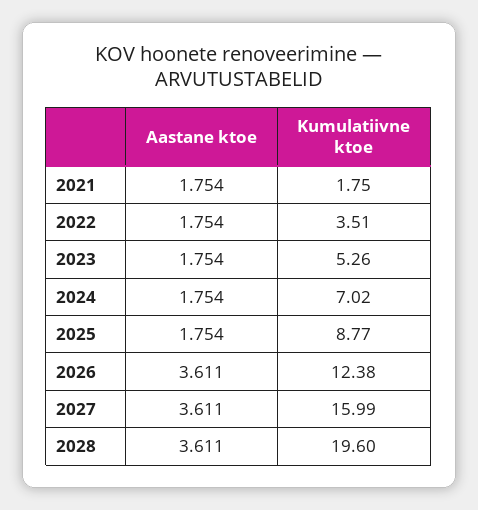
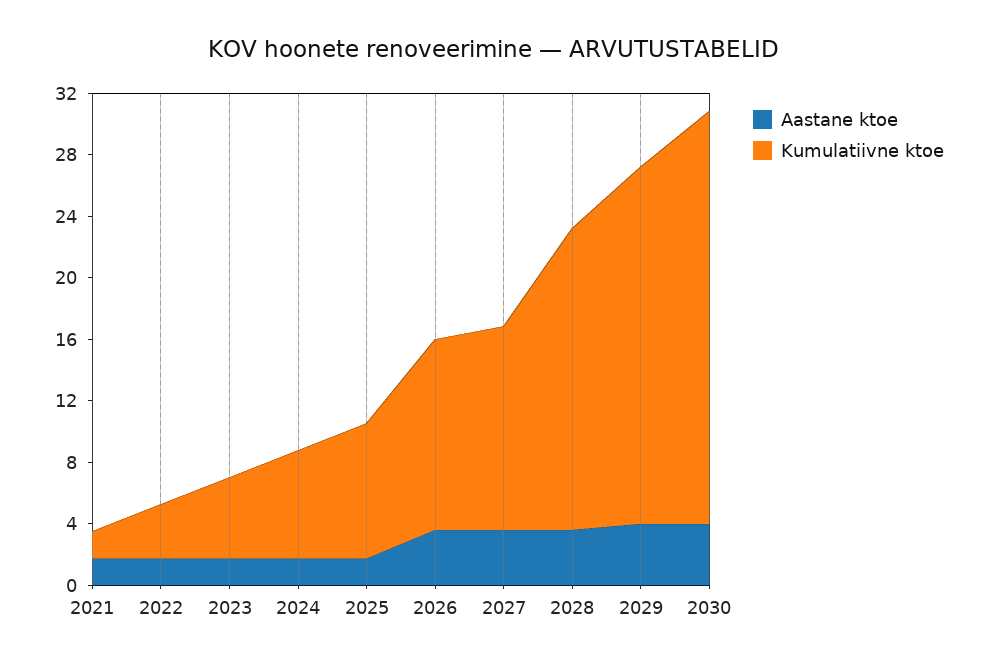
Kumulatiivne ktoe, 2027: 15.99 -> 13
Aastane ktoe, 2029: none -> 4
Kumulatiivne ktoe, 2029: none -> 23
Aastane ktoe, 2030: none -> 4
Kumulatiivne ktoe, 2030: none -> 27

